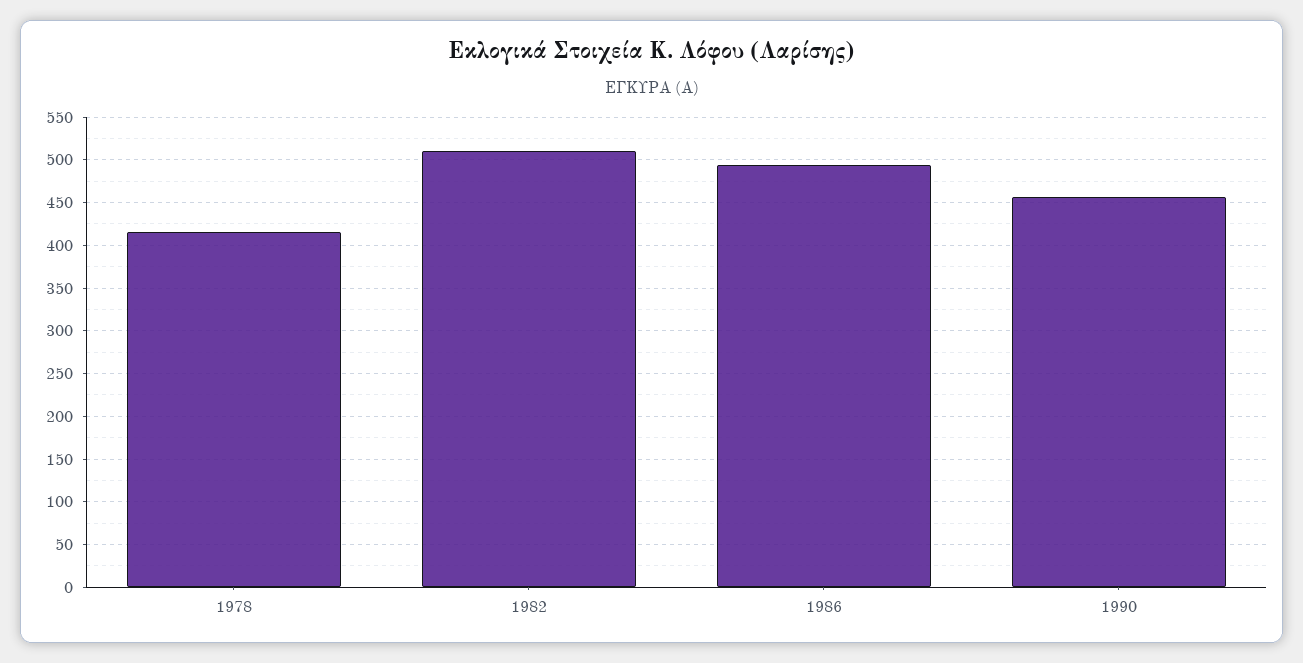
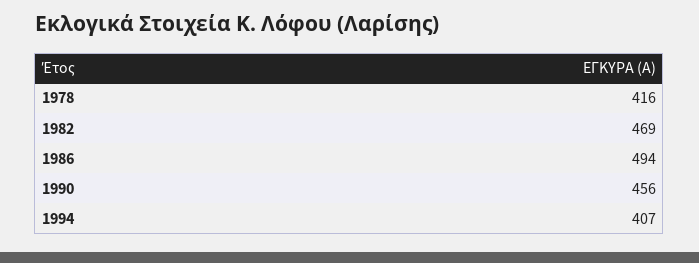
1982: 510 -> 469
1994: none -> 407

